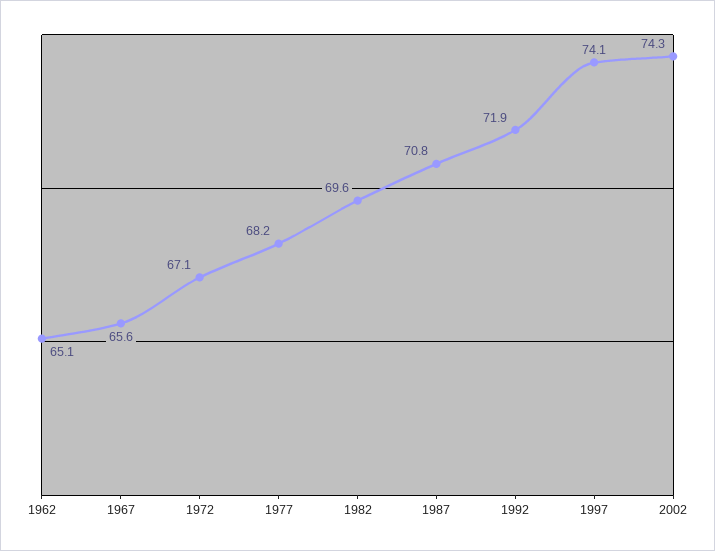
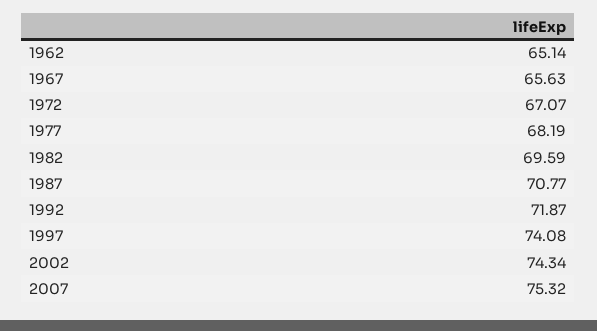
2007: none -> 75.32

